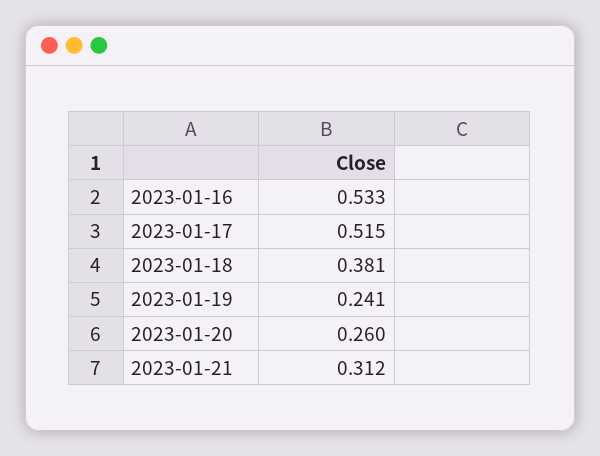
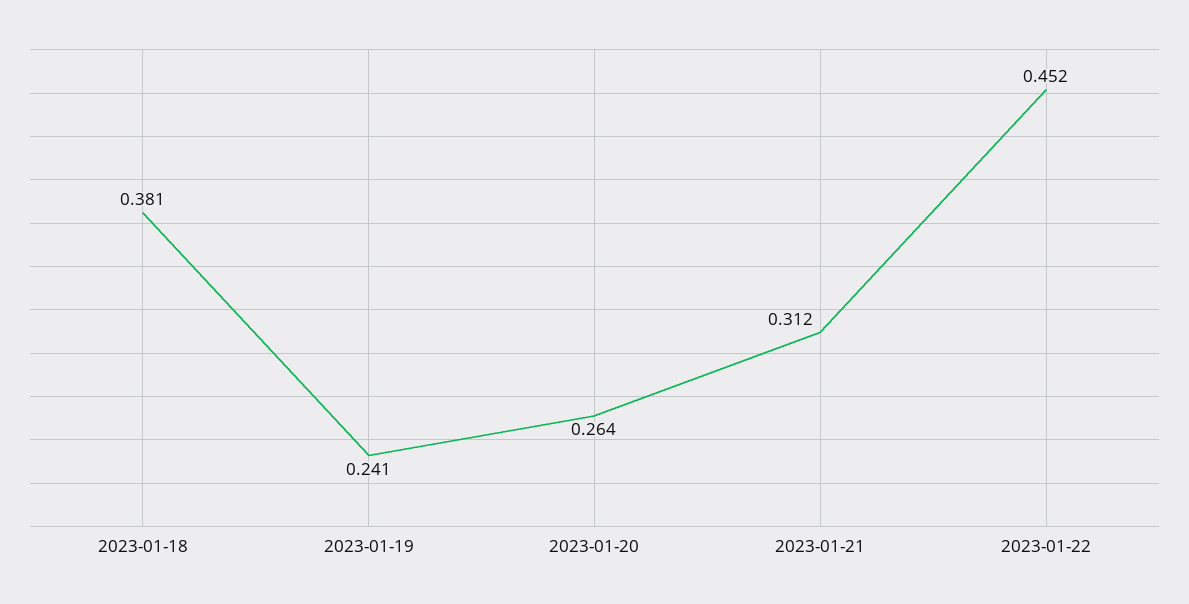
2023-01-16: 0.533 -> none
2023-01-17: 0.515 -> none
2023-01-20: 0.26 -> 0.264
2023-01-22: none -> 0.452

